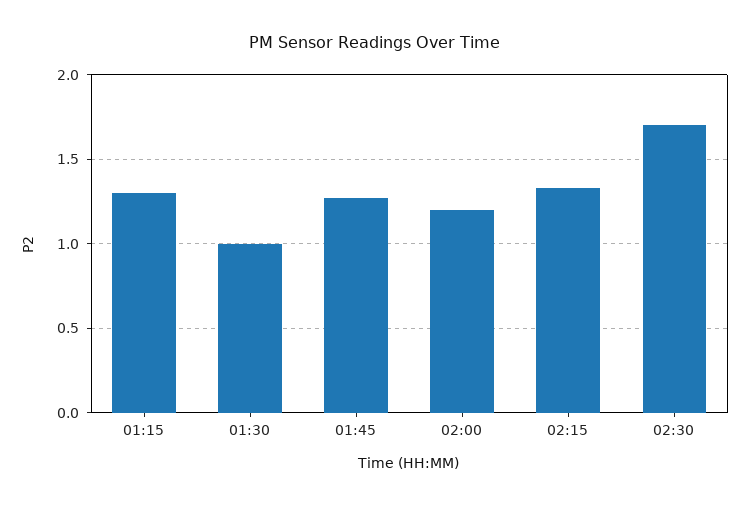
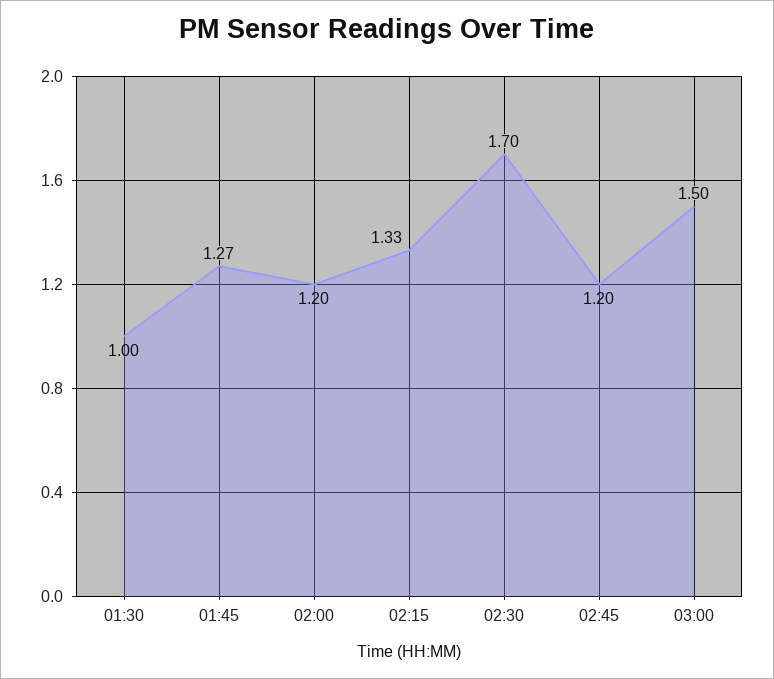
01:15: 1.3 -> none
02:45: none -> 1.2
03:00: none -> 1.5

